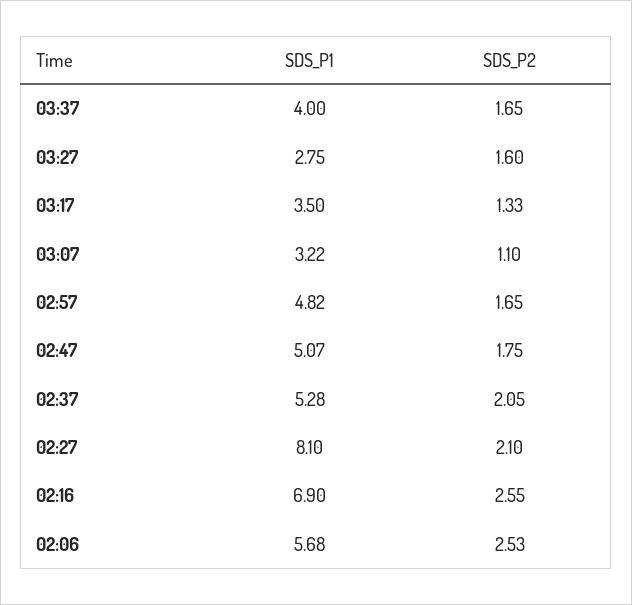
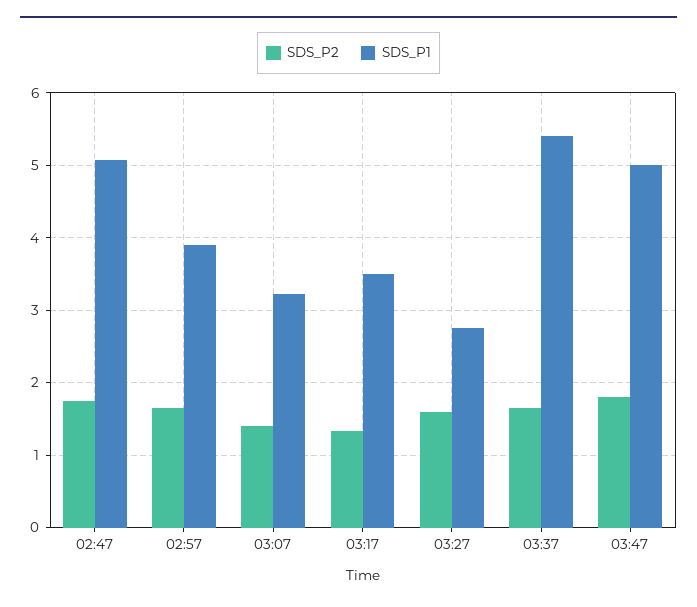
SDS_P1, 03:37: 4 -> 5.4
SDS_P2, 03:07: 1.1 -> 1.4
SDS_P1, 02:57: 4.82 -> 3.9
SDS_P1, 02:37: 5.28 -> none
SDS_P2, 02:37: 2.05 -> none
SDS_P1, 02:27: 8.1 -> none
SDS_P2, 02:27: 2.1 -> none
SDS_P1, 02:16: 6.9 -> none
SDS_P2, 02:16: 2.55 -> none
SDS_P1, 02:06: 5.68 -> none
SDS_P2, 02:06: 2.53 -> none
SDS_P2, 03:47: none -> 1.8
SDS_P1, 03:47: none -> 5

